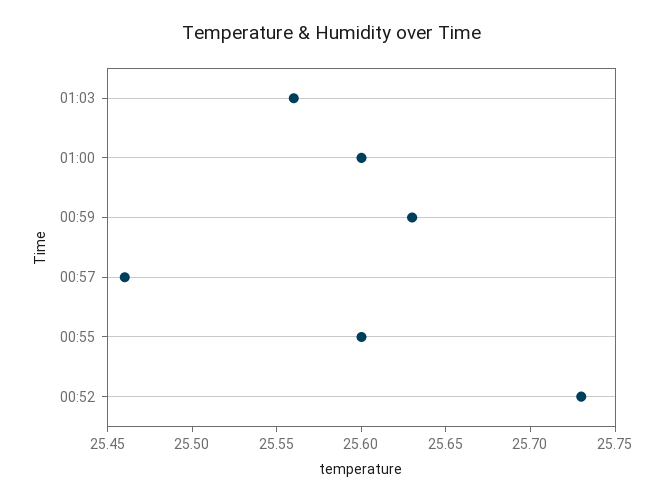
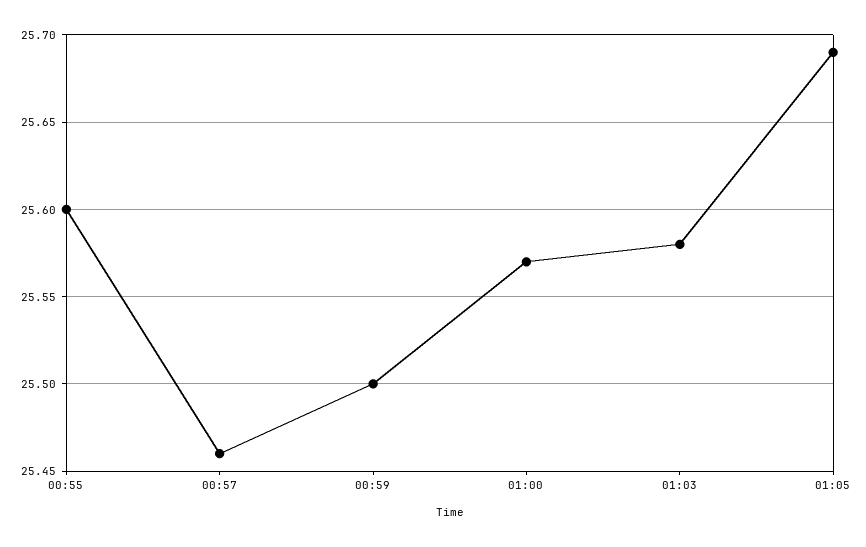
01:03: 25.56 -> 25.58
01:00: 25.6 -> 25.57
00:59: 25.63 -> 25.5
00:52: 25.73 -> none
01:05: none -> 25.69

